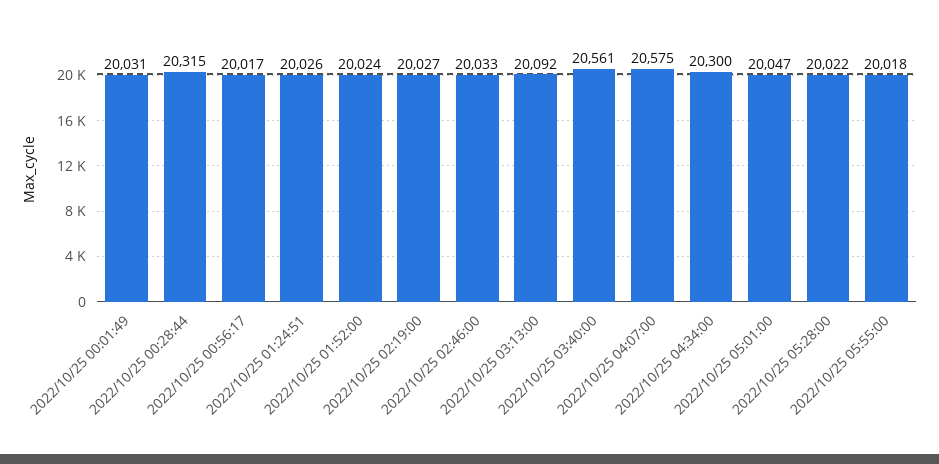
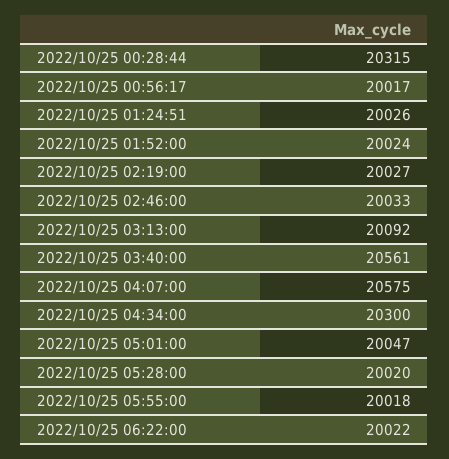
2022/10/25 00:01:49: 20031 -> none
2022/10/25 05:28:00: 20022 -> 20020
2022/10/25 06:22:00: none -> 20022

